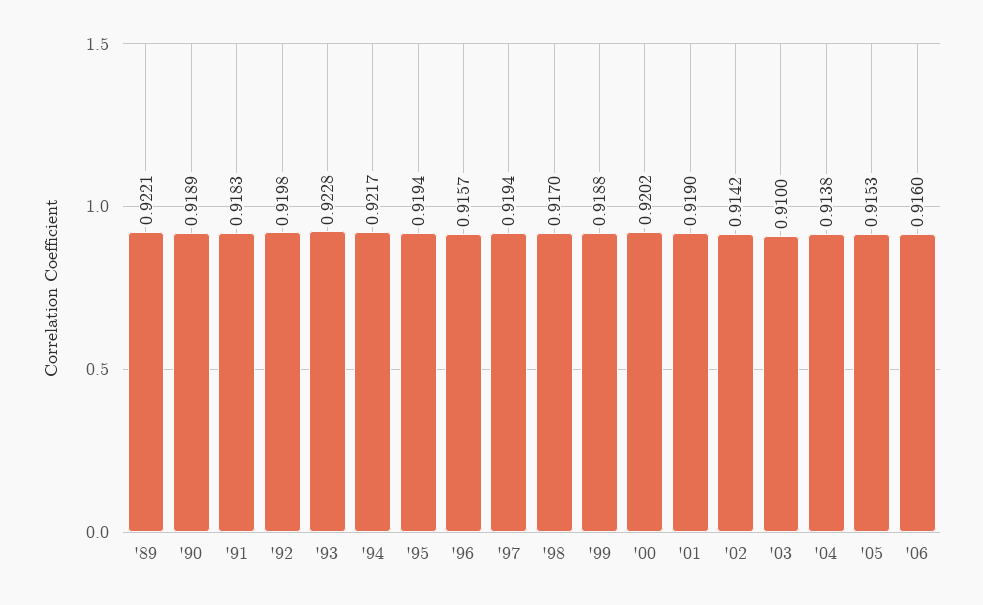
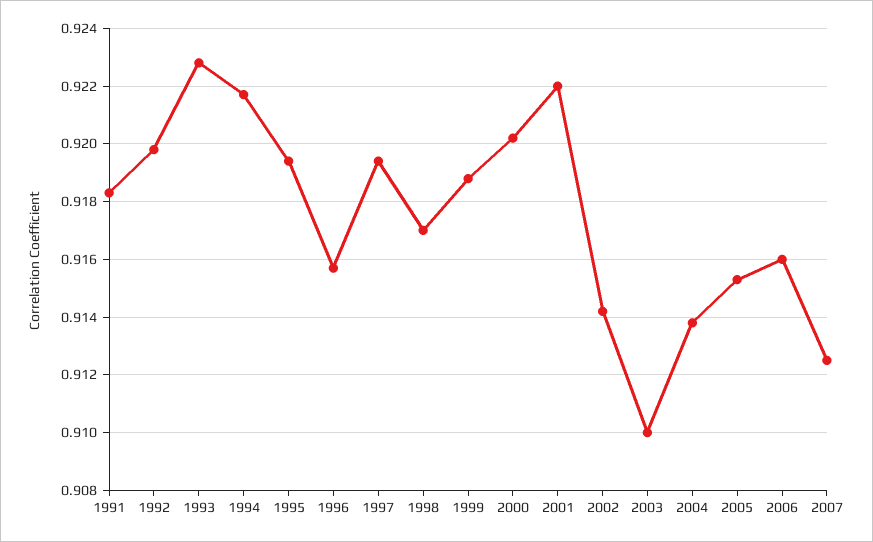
'89: 0.9221 -> none
'90: 0.9189 -> none
'01: 0.919 -> 0.922
2007: none -> 0.9125

